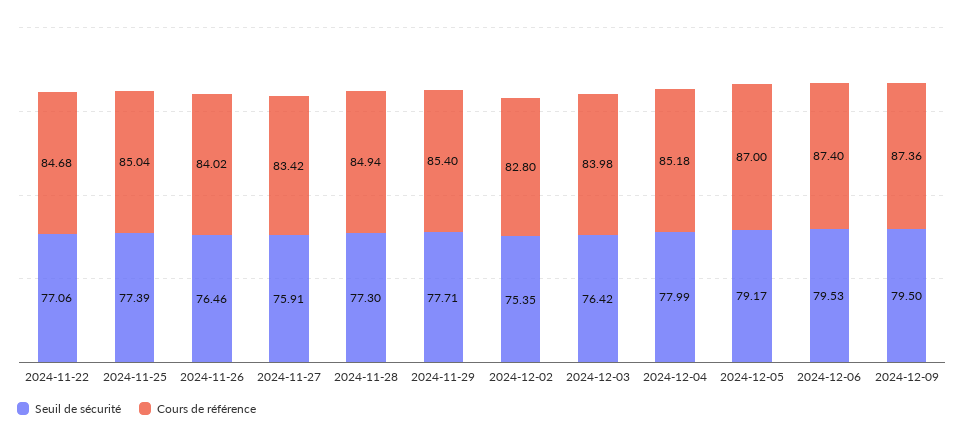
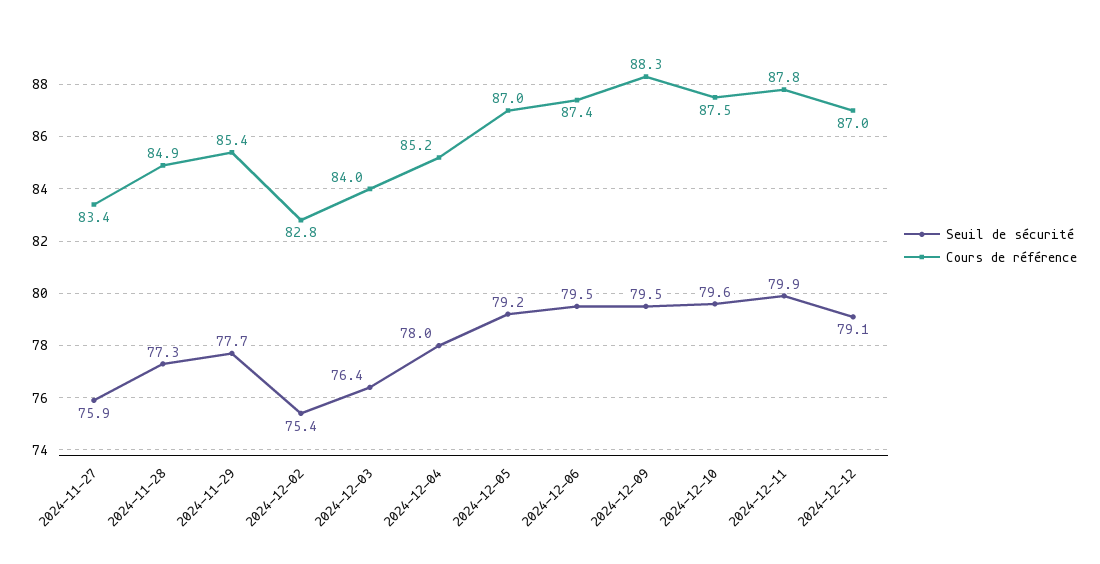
Seuil de sécurité, 2024-11-22: 77.06 -> none
Cours de référence, 2024-11-22: 84.68 -> none
Seuil de sécurité, 2024-11-25: 77.39 -> none
Cours de référence, 2024-11-25: 85.04 -> none
Seuil de sécurité, 2024-11-26: 76.46 -> none
Cours de référence, 2024-11-26: 84.02 -> none
Cours de référence, 2024-12-09: 87.36 -> 88.3
Seuil de sécurité, 2024-12-10: none -> 79.6
Cours de référence, 2024-12-10: none -> 87.5
Seuil de sécurité, 2024-12-11: none -> 79.9
Cours de référence, 2024-12-11: none -> 87.8
Seuil de sécurité, 2024-12-12: none -> 79.1
Cours de référence, 2024-12-12: none -> 87

